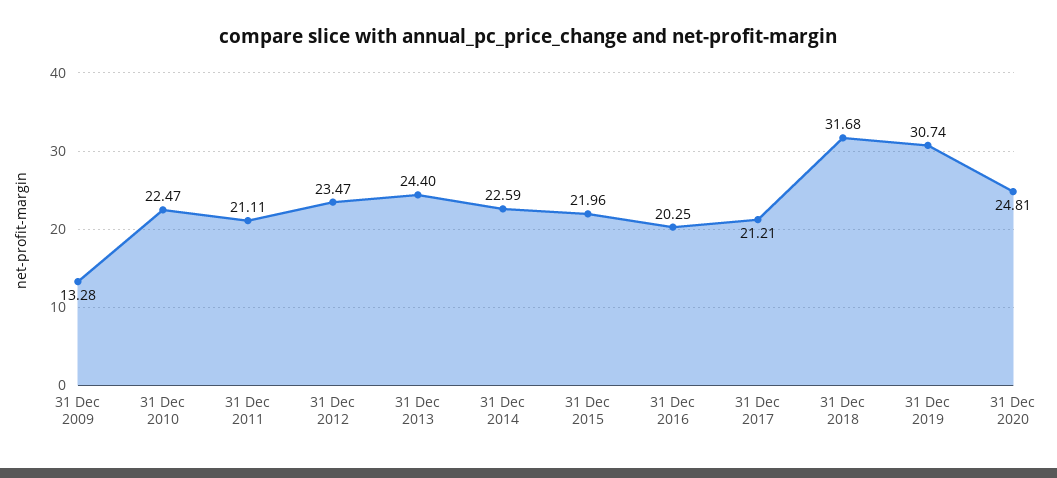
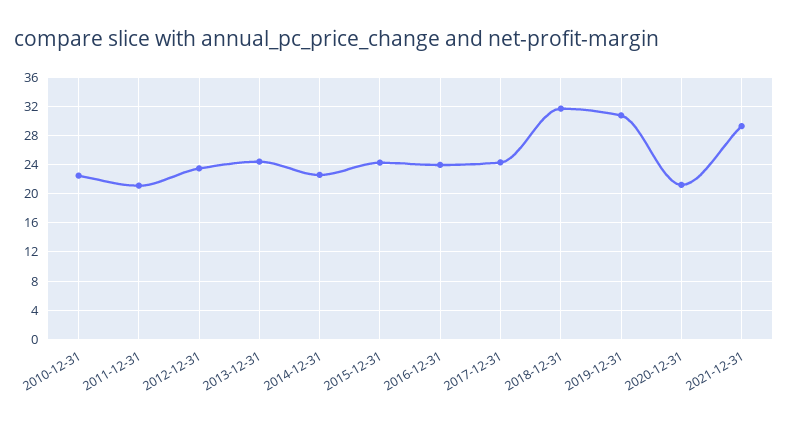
31 Dec 2009: 13.28 -> none
31 Dec 2015: 21.96 -> 24
31 Dec 2016: 20.25 -> 24
31 Dec 2017: 21.21 -> 24
31 Dec 2020: 24.81 -> 21
2021-12-31: none -> 29

